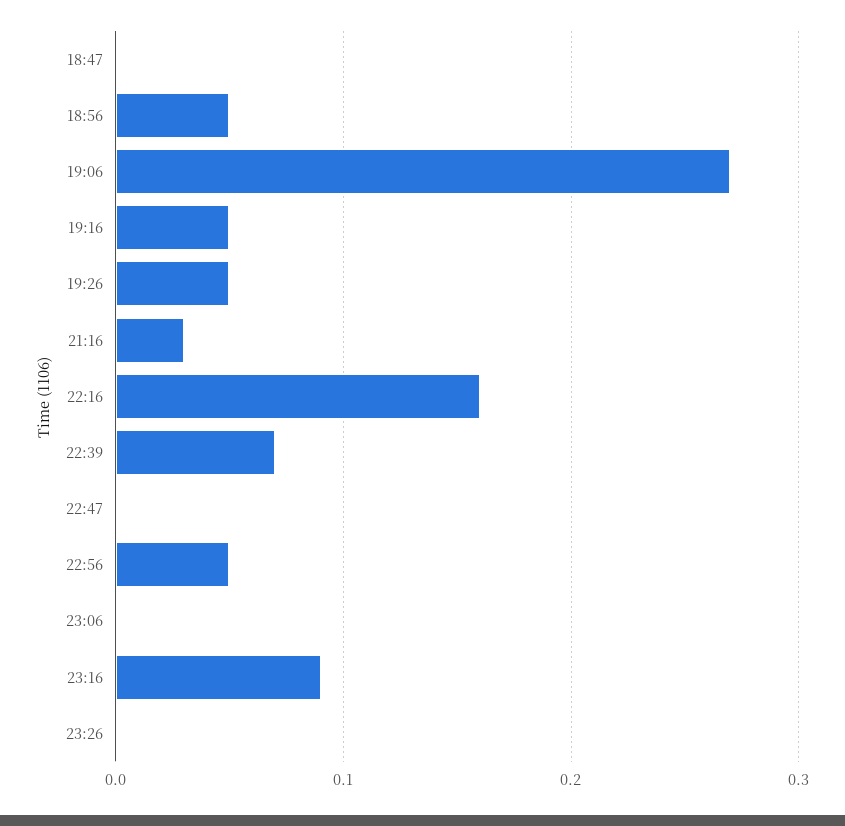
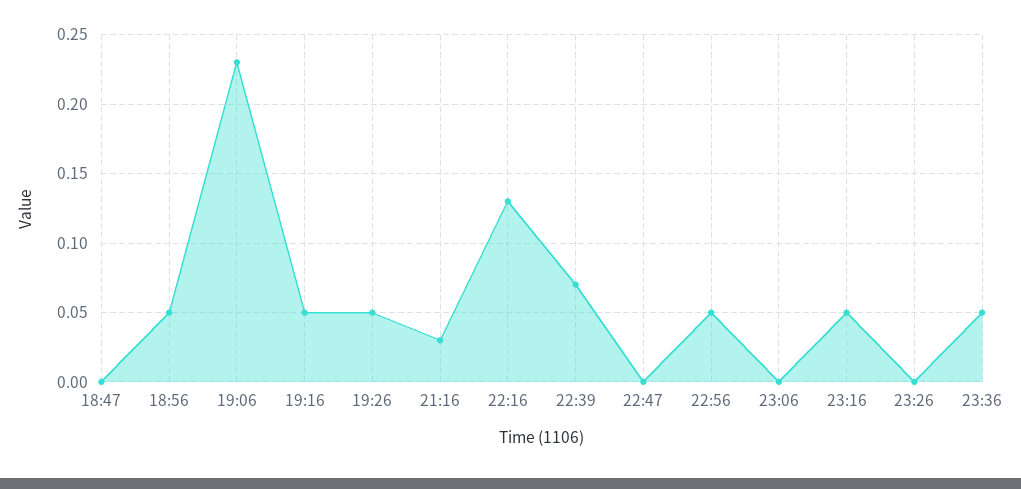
19:06: 0.27 -> 0.23
22:16: 0.16 -> 0.13
23:16: 0.09 -> 0.05
23:36: none -> 0.05

